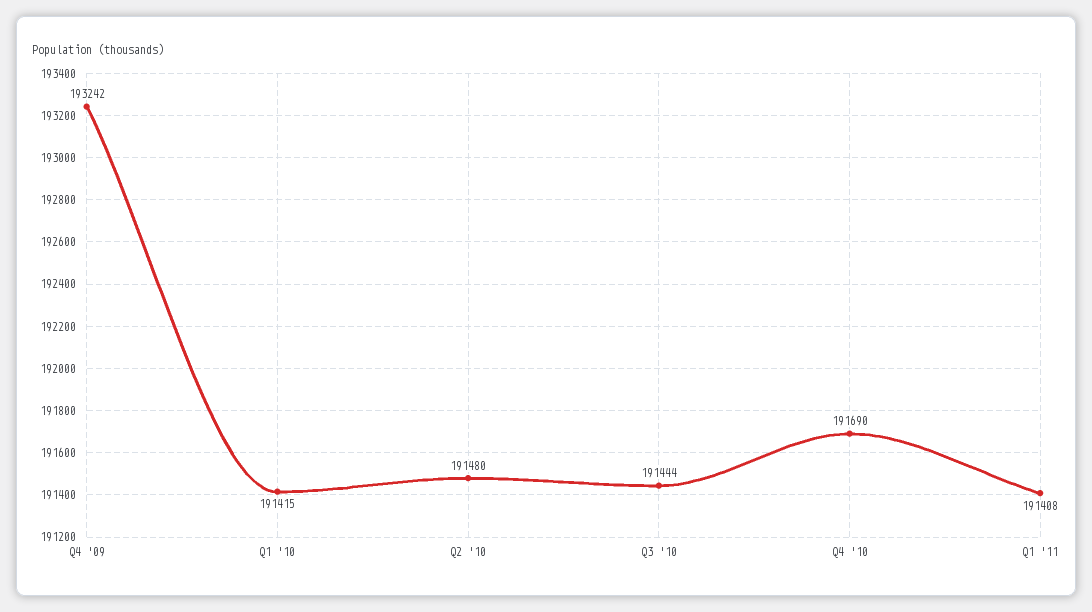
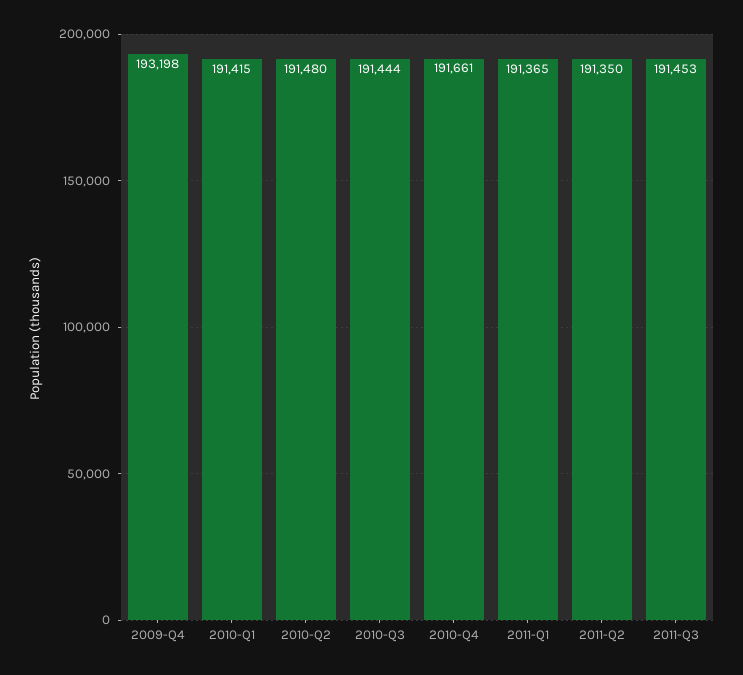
Q4 '09: 193242 -> 193198
Q4 '10: 191690 -> 191661
Q1 '11: 191408 -> 191365
2011-Q2: none -> 191350
2011-Q3: none -> 191453

